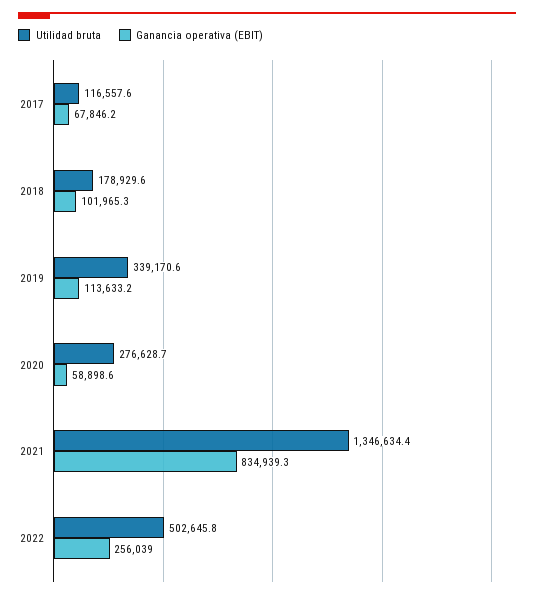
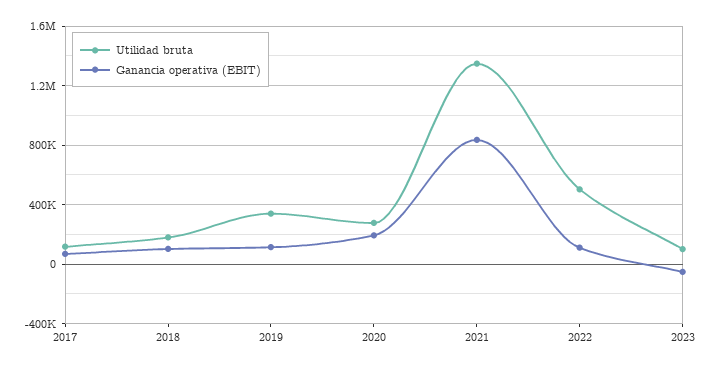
Ganancia operativa (EBIT), 2020: 58898.6 -> 200000
Ganancia operativa (EBIT), 2022: 256039 -> 100000
Utilidad bruta, 2023: none -> 100000
Ganancia operativa (EBIT), 2023: none -> -50000

